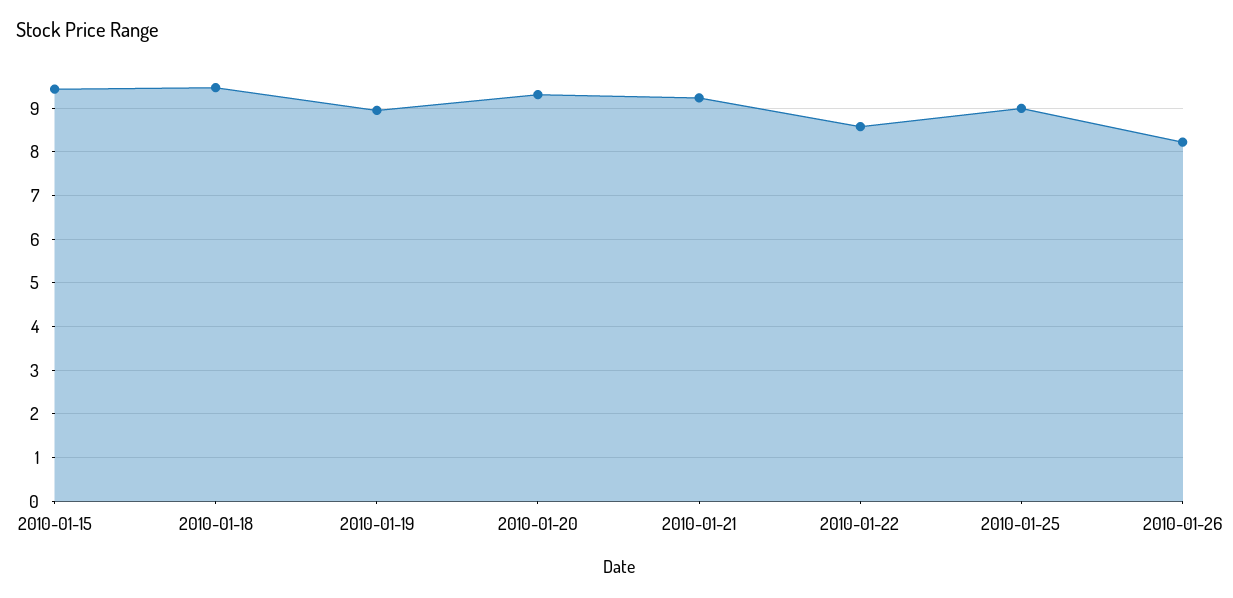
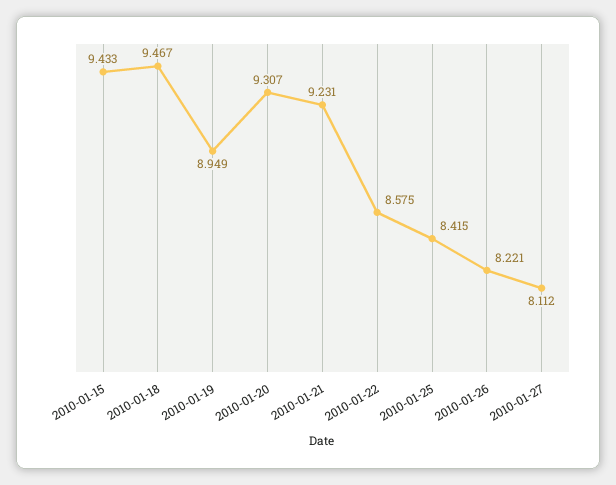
2010-01-25: 9 -> 8.415
2010-01-27: none -> 8.112

